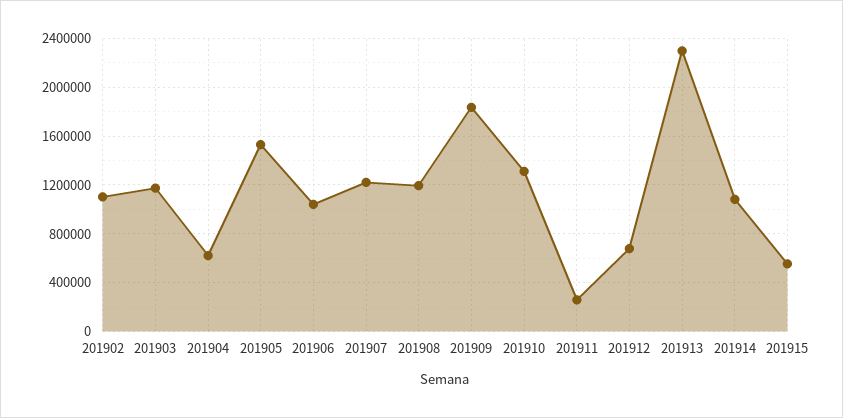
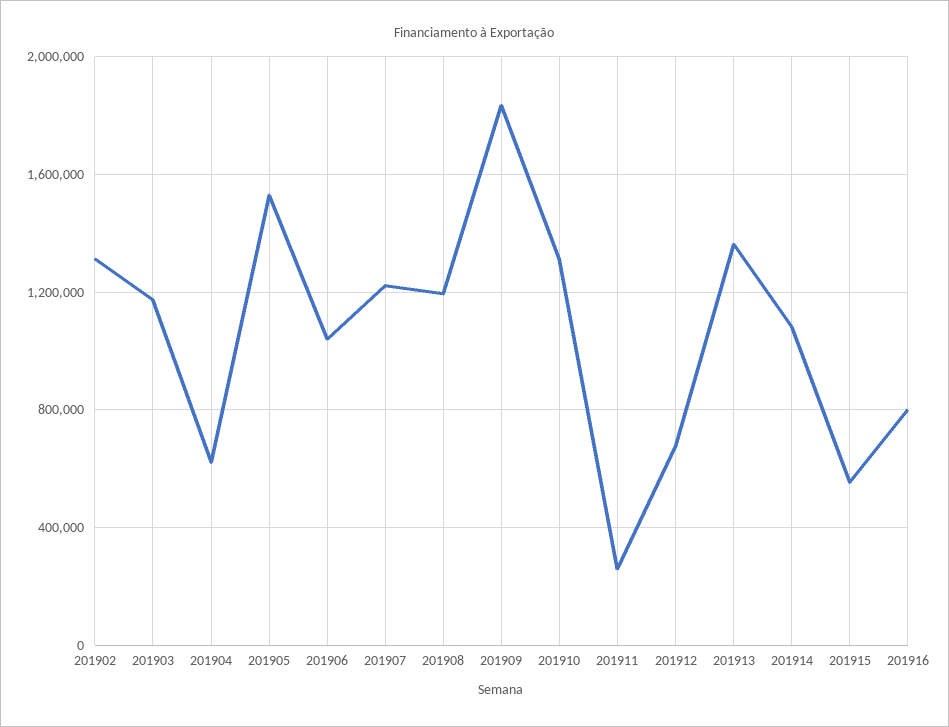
201902: 1100000 -> 1300000
201913: 2300000 -> 1350000
201916: none -> 800000

